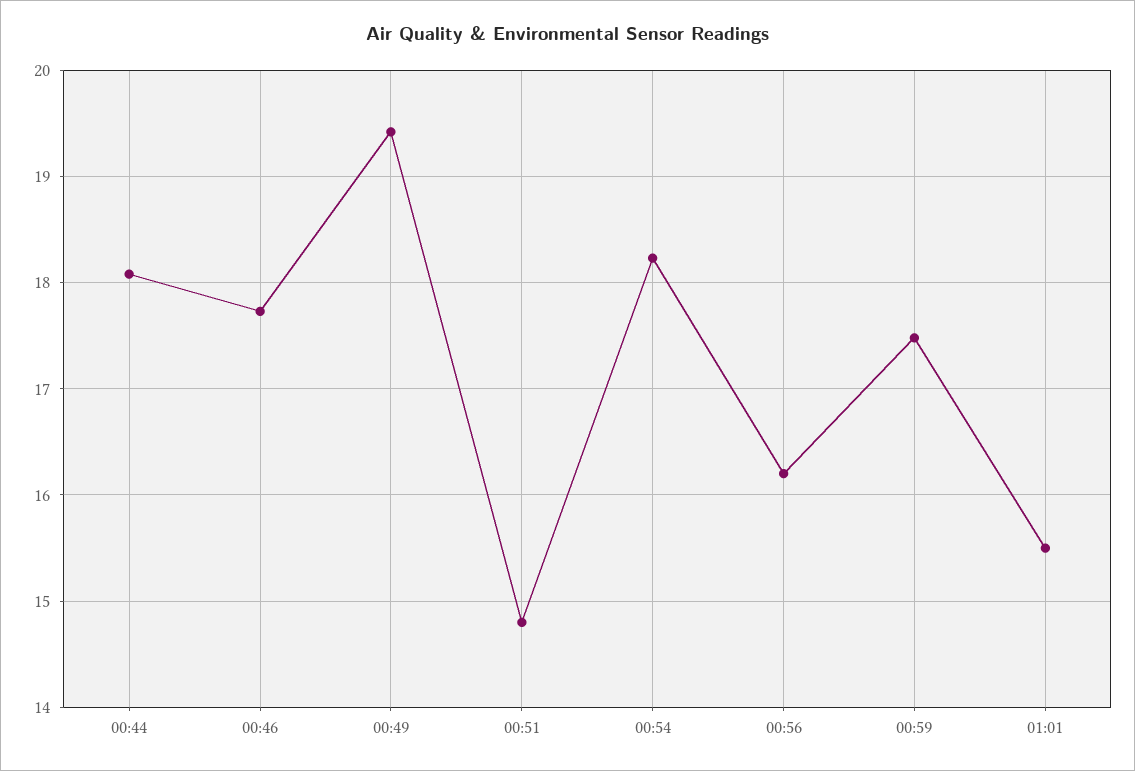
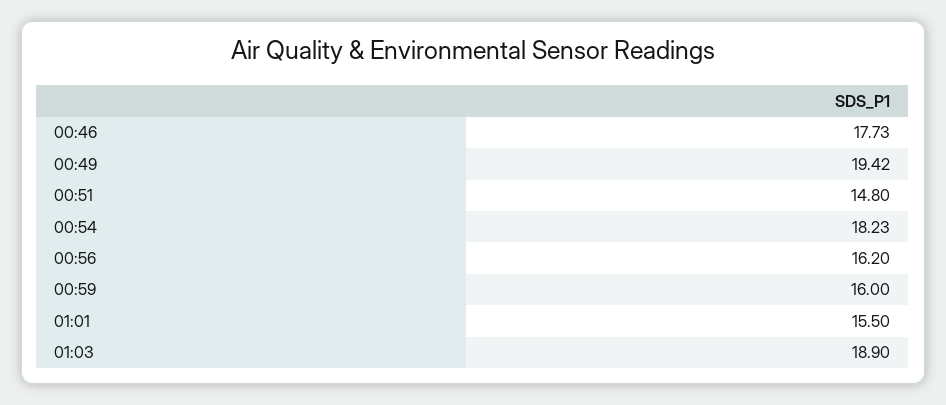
00:44: 18.1 -> none
00:59: 17.5 -> 16
01:03: none -> 18.9

